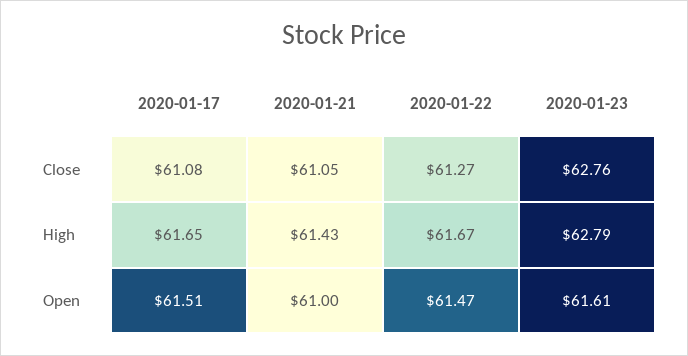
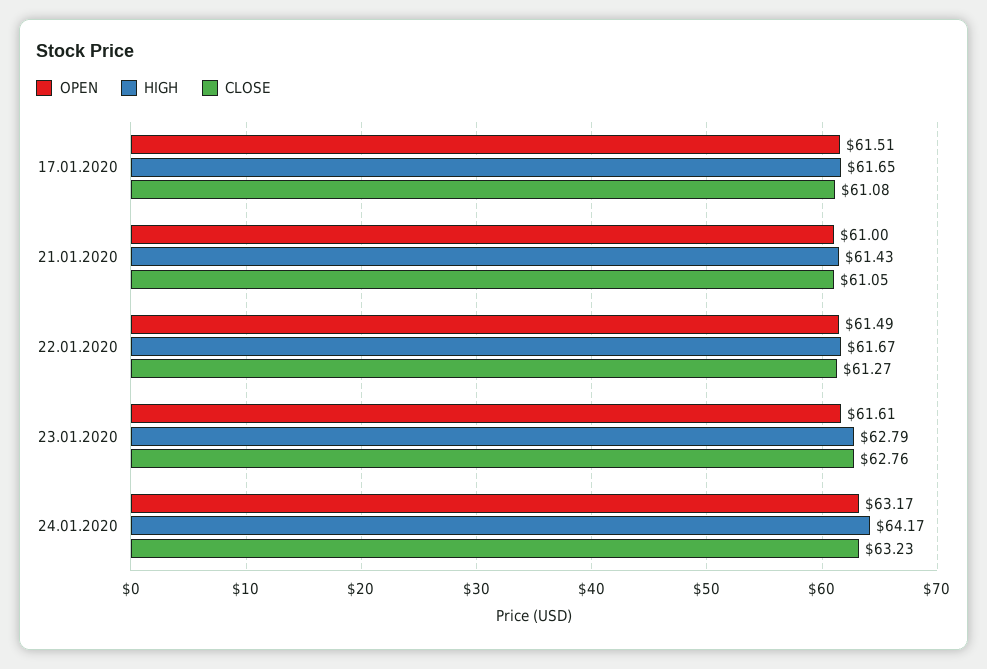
Open, 2020-01-22: 61.47 -> 61.49
Open, 24.01.2020: none -> 63.17
High, 24.01.2020: none -> 64.17
Close, 24.01.2020: none -> 63.23

